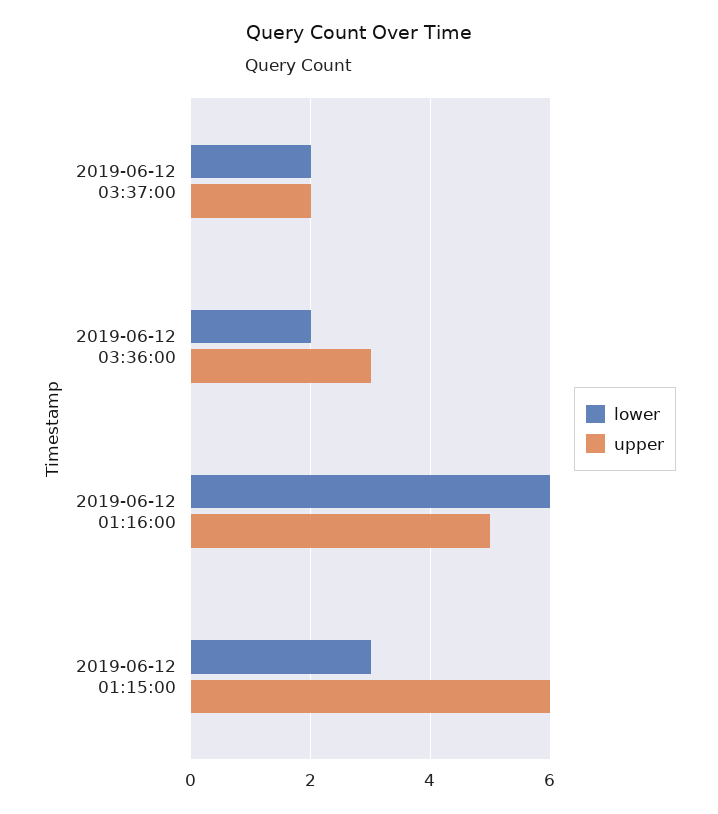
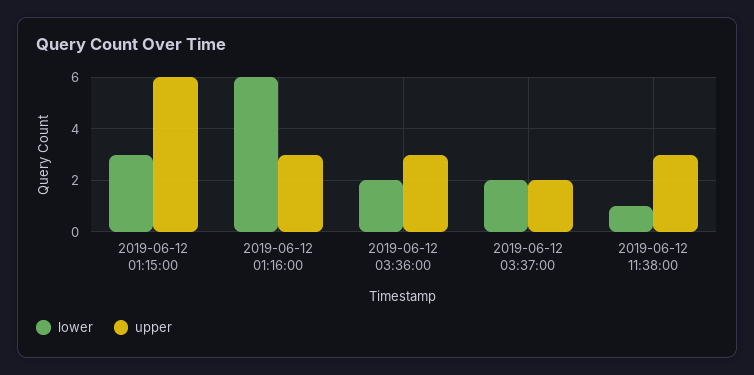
upper, 2019-06-12 01:16:00: 5 -> 3
lower, 2019-06-12 11:38:00: none -> 1
upper, 2019-06-12 11:38:00: none -> 3

